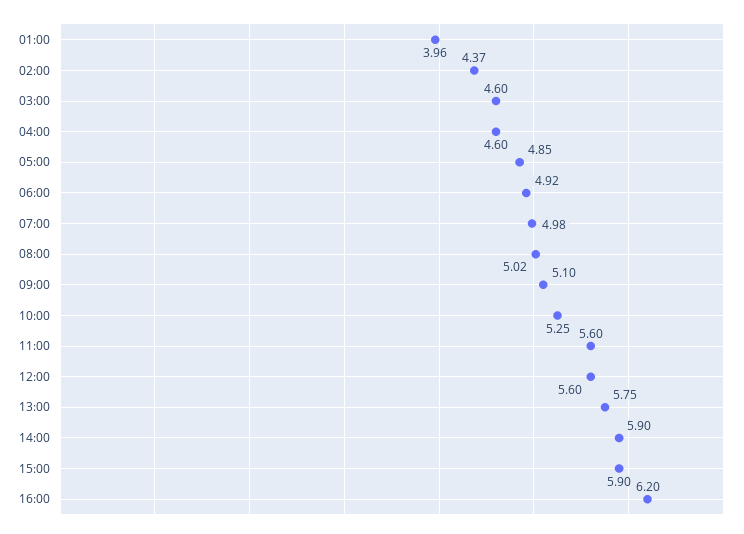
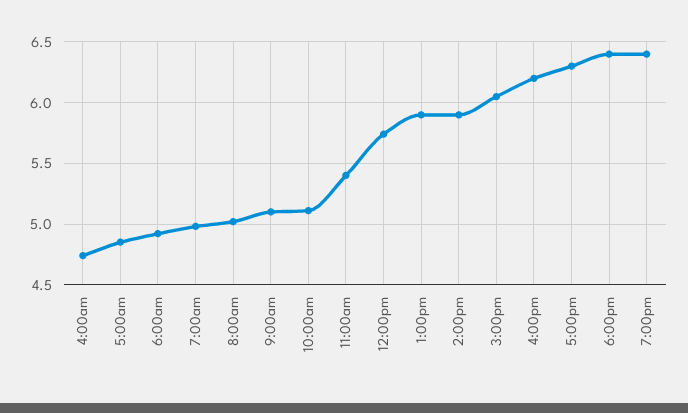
01:00: 3.96 -> none
02:00: 4.37 -> none
03:00: 4.6 -> none
04:00: 4.6 -> 4.75
10:00: 5.25 -> 5.1
11:00: 5.6 -> 5.4
12:00: 5.6 -> 5.75
13:00: 5.75 -> 5.9
15:00: 5.9 -> 6.05
5:00pm: none -> 6.3
6:00pm: none -> 6.4
7:00pm: none -> 6.4

